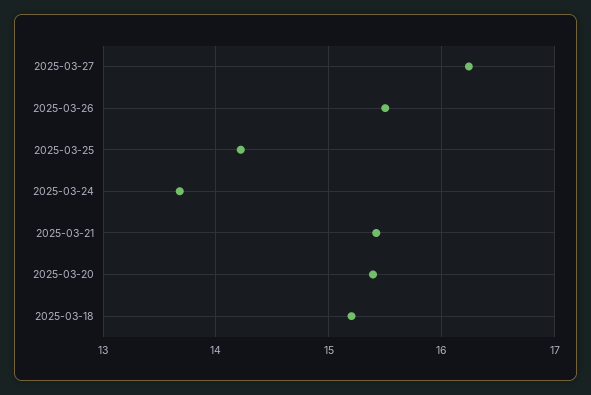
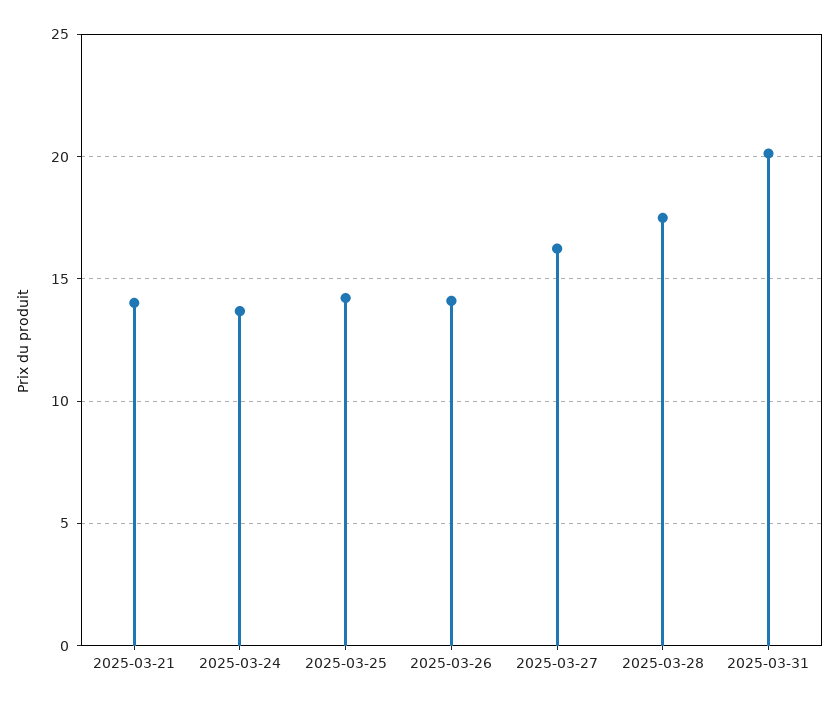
2025-03-26: 15.5 -> 14
2025-03-21: 15.4 -> 14
2025-03-20: 15.4 -> none
2025-03-18: 15.2 -> none
2025-03-28: none -> 17.5
2025-03-31: none -> 20

